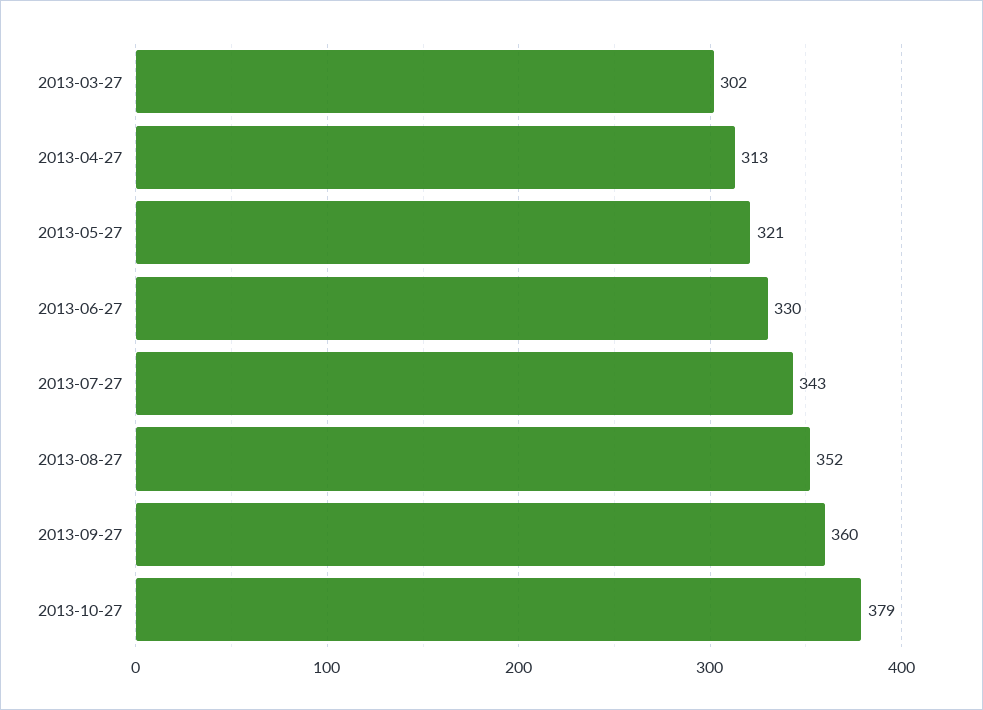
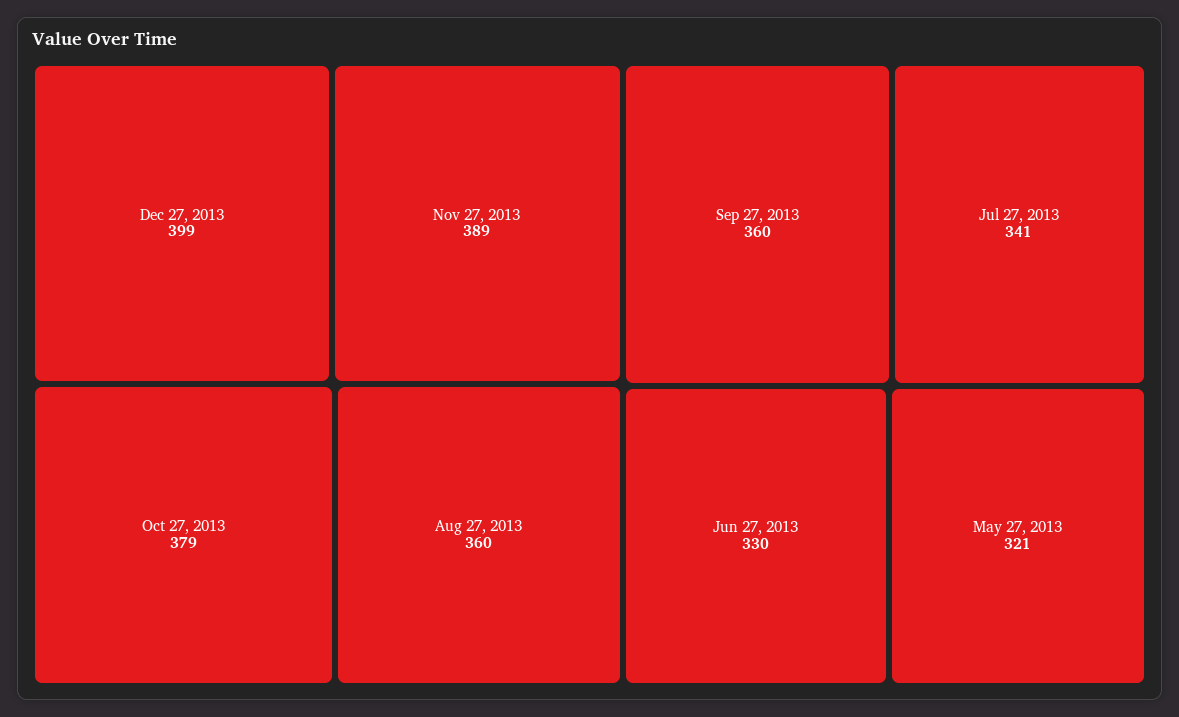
2013-03-27: 302 -> none
2013-04-27: 313 -> none
2013-07-27: 343 -> 341
2013-08-27: 352 -> 360
Dec 27, 2013: none -> 399
Nov 27, 2013: none -> 389

